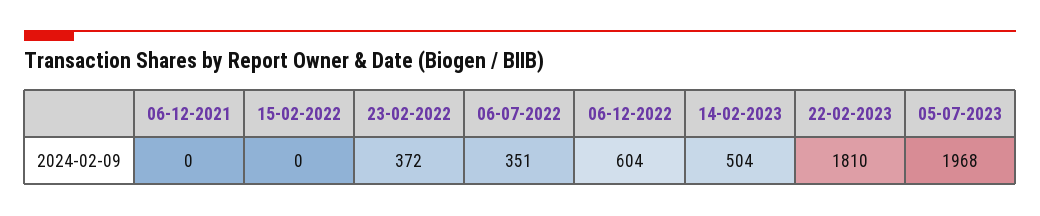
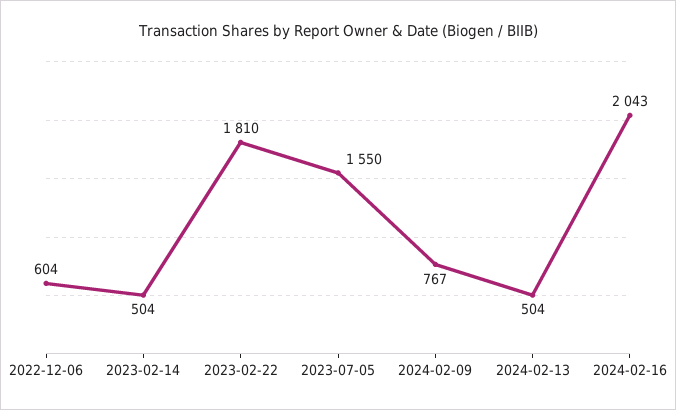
06-12-2021: 0 -> none
15-02-2022: 0 -> none
23-02-2022: 372 -> none
06-07-2022: 351 -> none
05-07-2023: 1968 -> 1550
2024-02-09: none -> 767
2024-02-13: none -> 504
2024-02-16: none -> 2043

